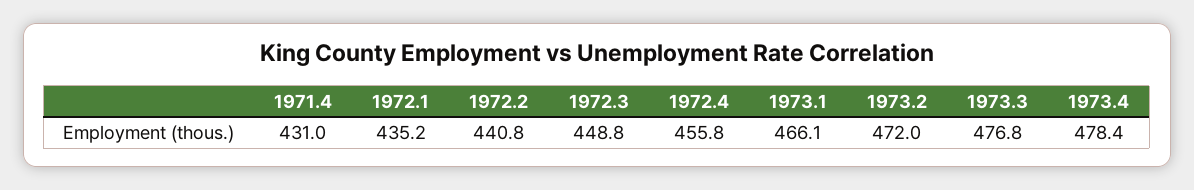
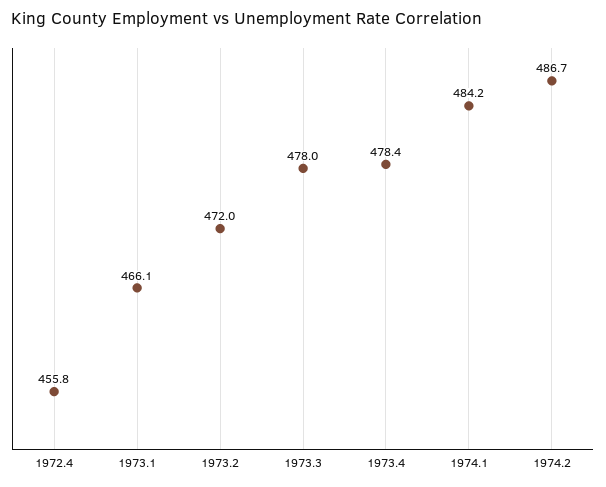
1971.4: 431 -> none
1972.1: 435.2 -> none
1972.2: 440.8 -> none
1972.3: 448.8 -> none
1973.3: 476.8 -> 478
1974.1: none -> 484.2
1974.2: none -> 486.7

